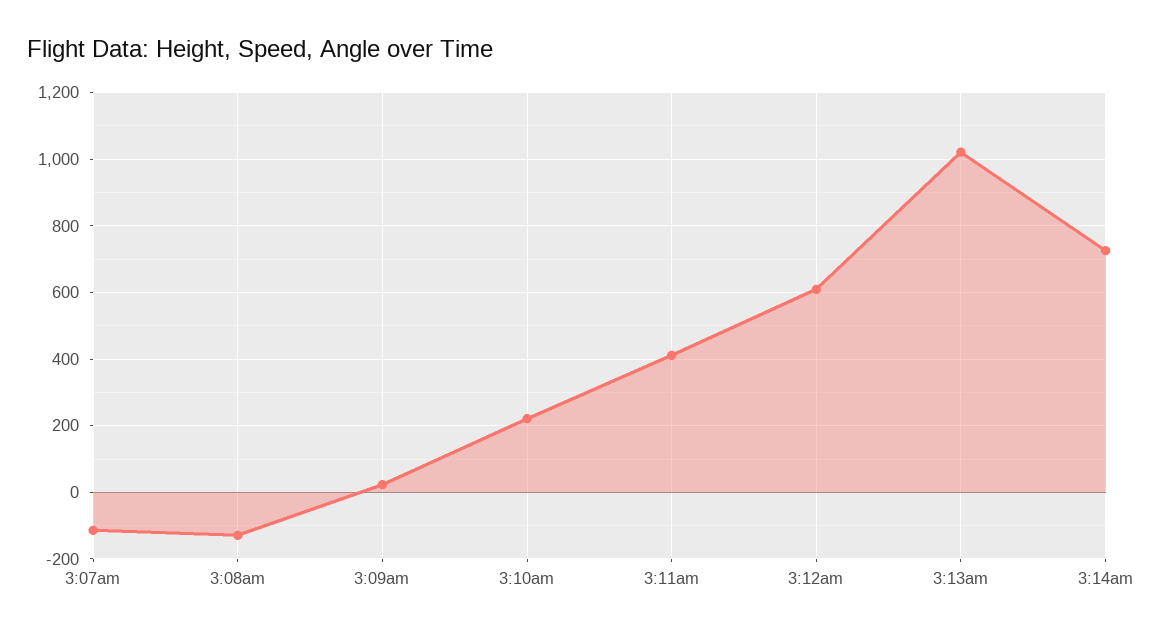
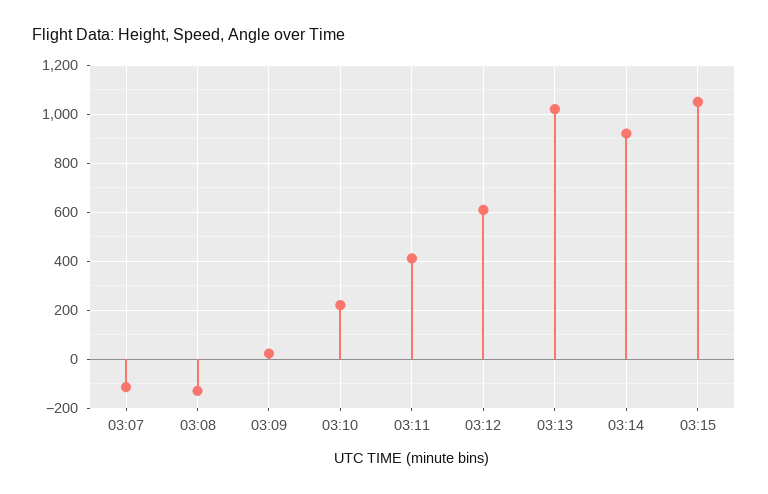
3:14am: 720 -> 925
03:15: none -> 1050

